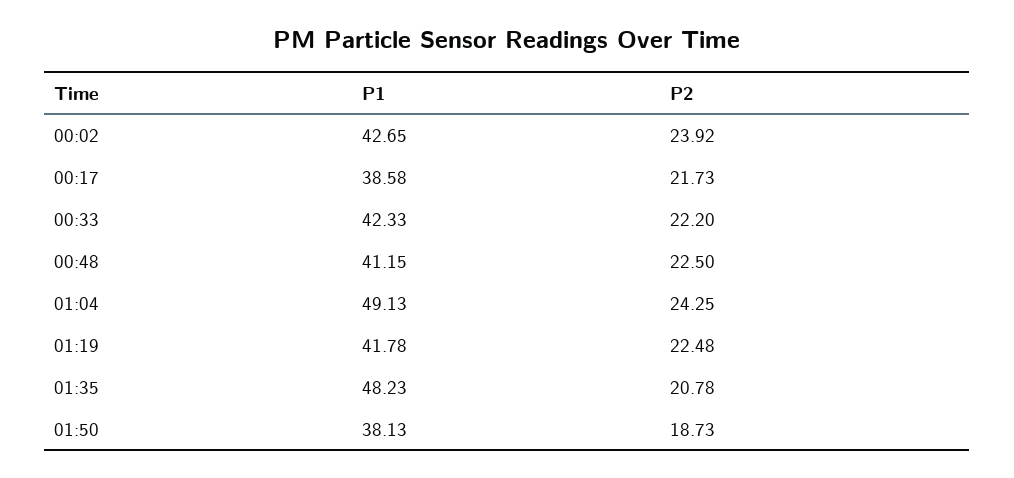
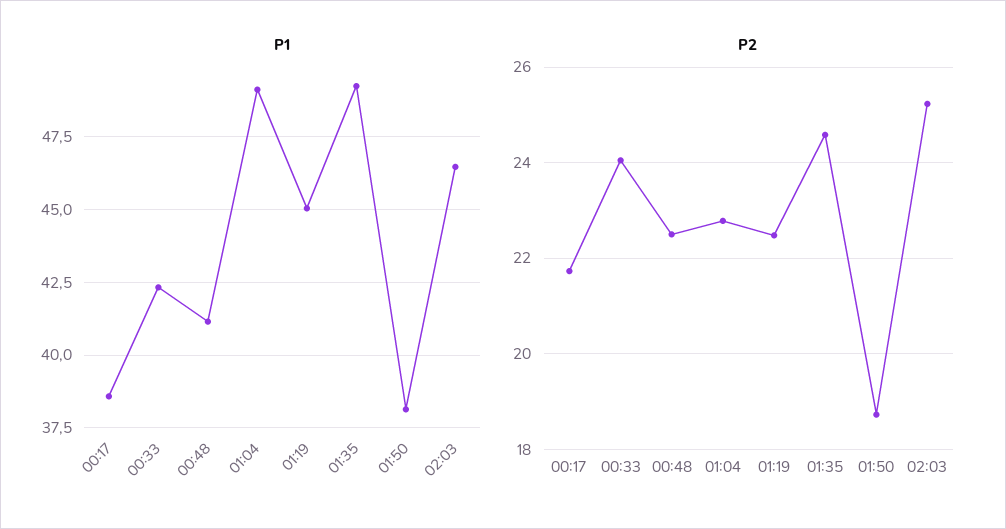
P1, 00:02: 42.65 -> none
P2, 00:02: 23.92 -> none
P2, 00:33: 22.2 -> 24
P2, 01:04: 24.25 -> 22.8
P1, 01:19: 41.78 -> 45
P1, 01:35: 48.23 -> 49.25
P2, 01:35: 20.78 -> 24.6
P1, 02:03: none -> 46.5
P2, 02:03: none -> 25.2

